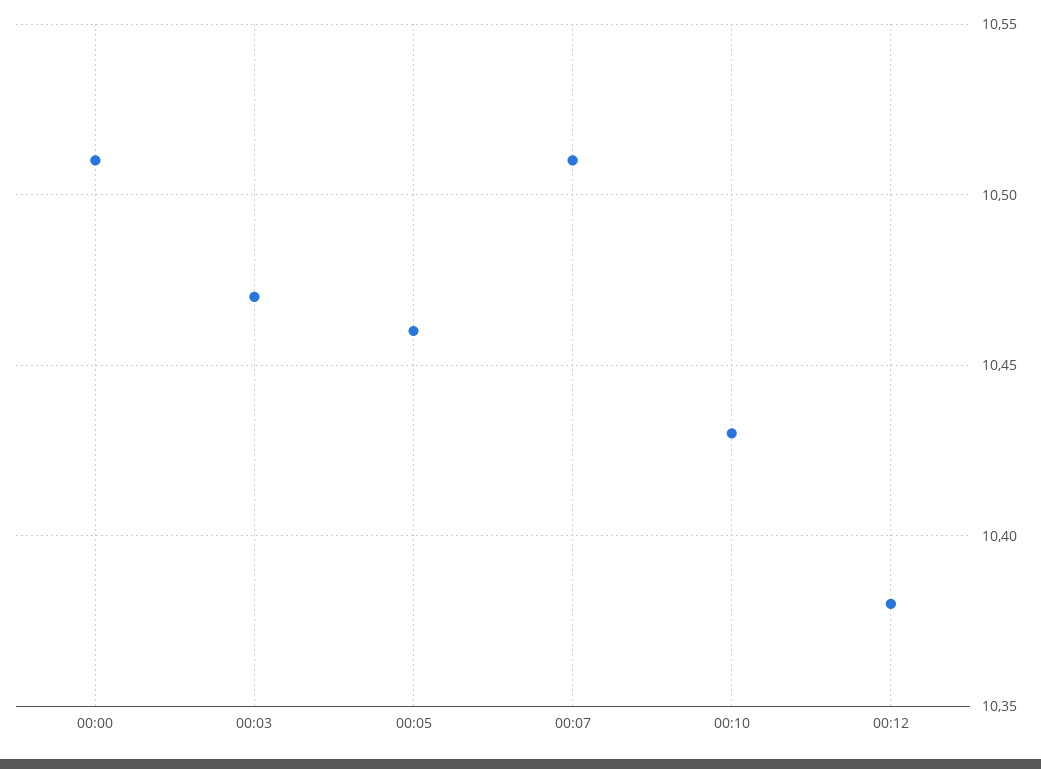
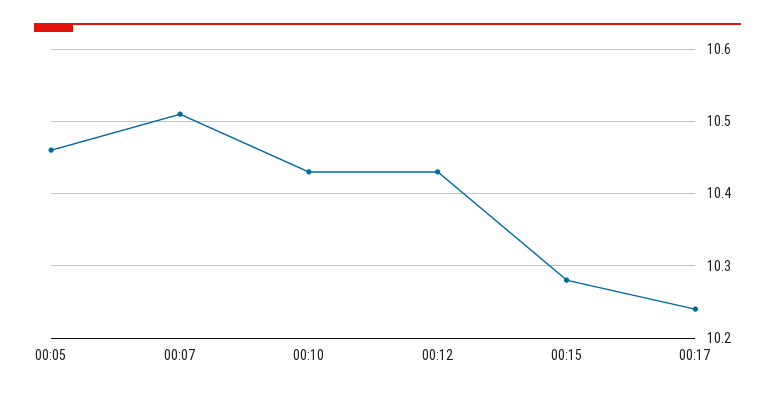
00:00: 10.51 -> none
00:03: 10.47 -> none
00:12: 10.38 -> 10.43
00:15: none -> 10.28
00:17: none -> 10.24

